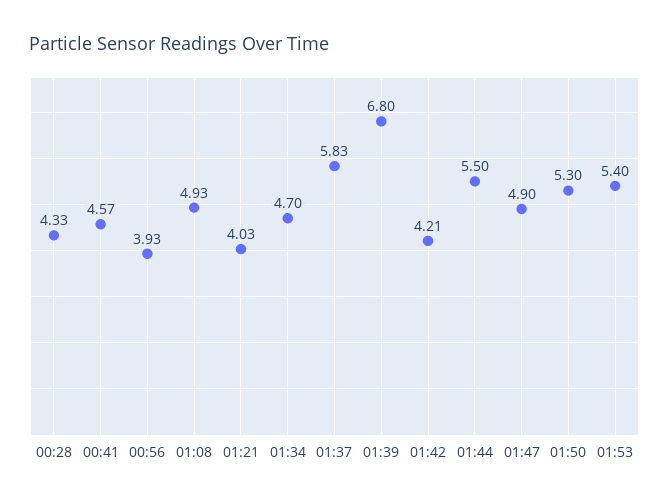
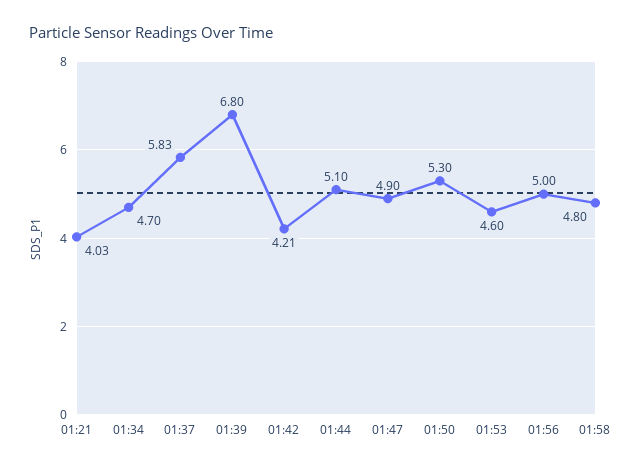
00:28: 4.33 -> none
00:41: 4.57 -> none
00:56: 3.93 -> none
01:08: 4.93 -> none
01:44: 5.5 -> 5.1
01:53: 5.4 -> 4.6
01:56: none -> 5
01:58: none -> 4.8

